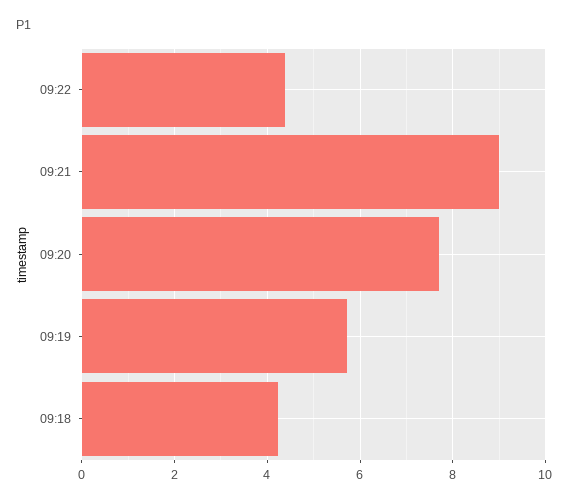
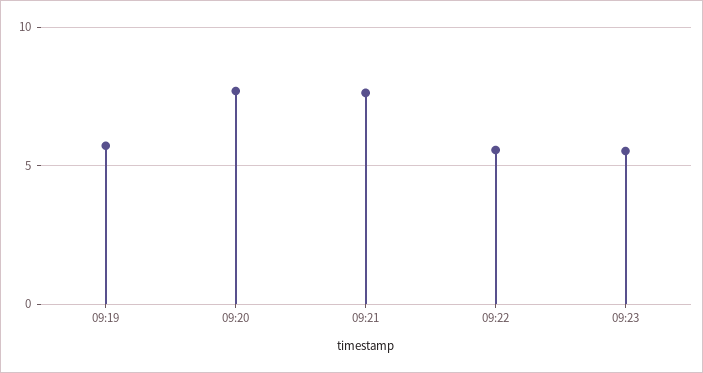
09:22: 4.4 -> 5.5
09:21: 9 -> 7.5
09:18: 4.2 -> none
09:23: none -> 5.5

